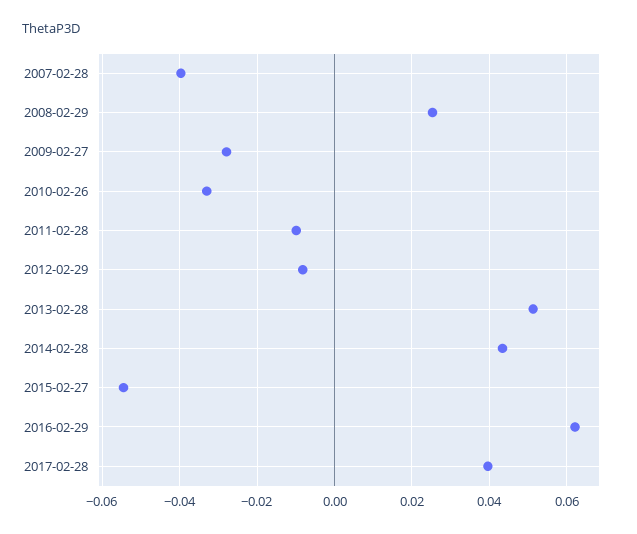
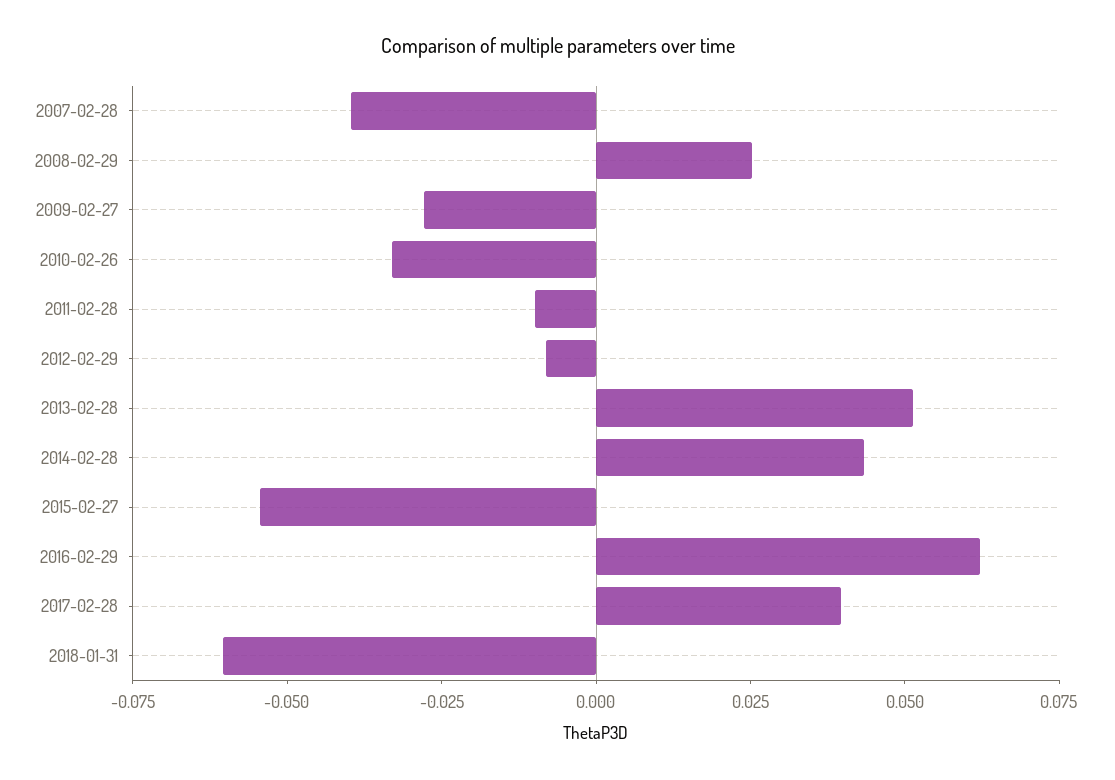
2018-01-31: none -> -0.06

